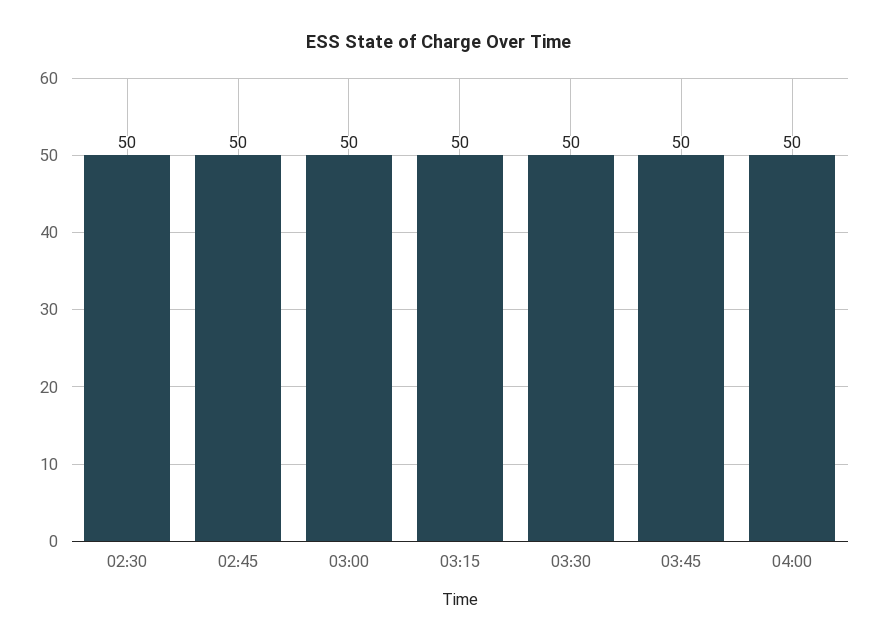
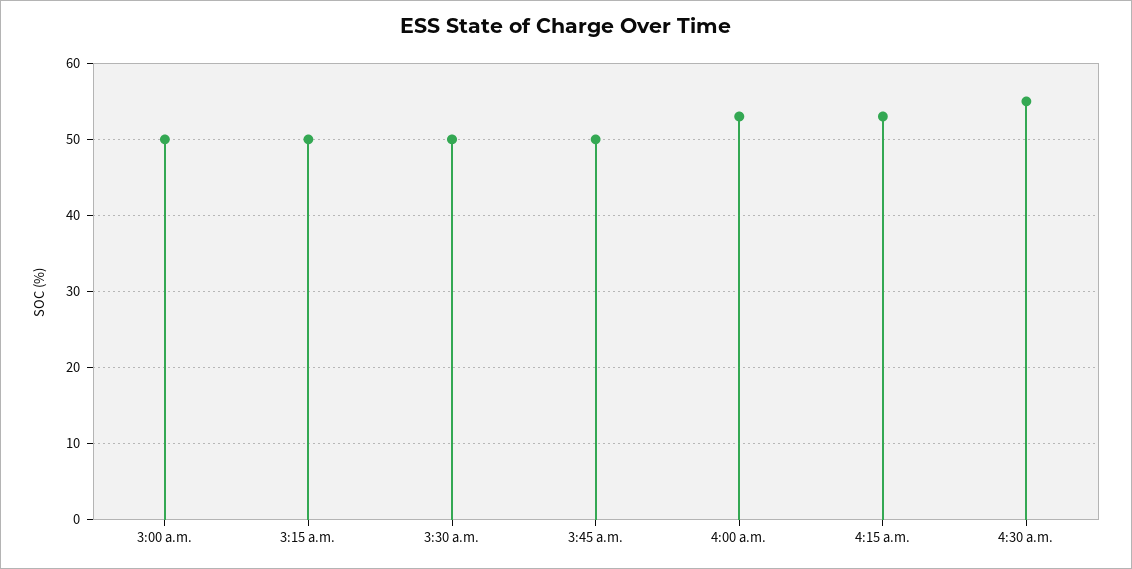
02:30: 50 -> none
02:45: 50 -> none
04:00: 50 -> 53
4:15 a.m.: none -> 53
4:30 a.m.: none -> 55

